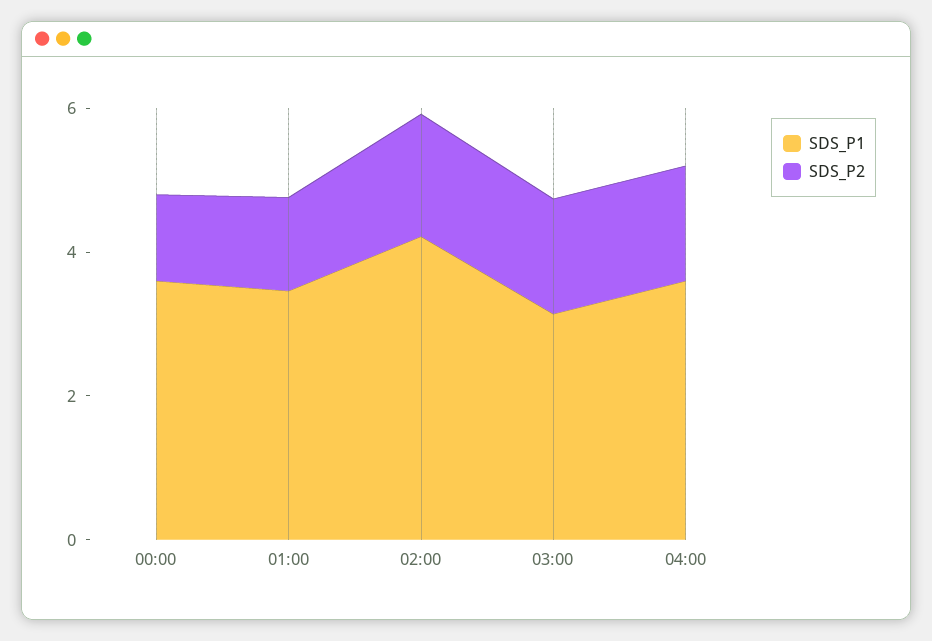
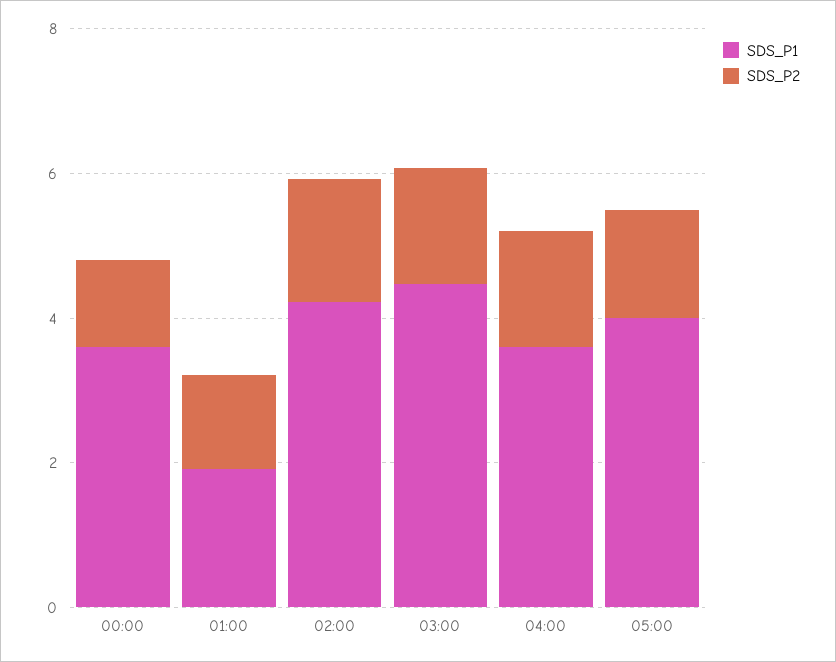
SDS_P1, 01:00: 3.5 -> 2
SDS_P1, 03:00: 3 -> 4.5
SDS_P1, 05:00: none -> 4
SDS_P2, 05:00: none -> 1.5

